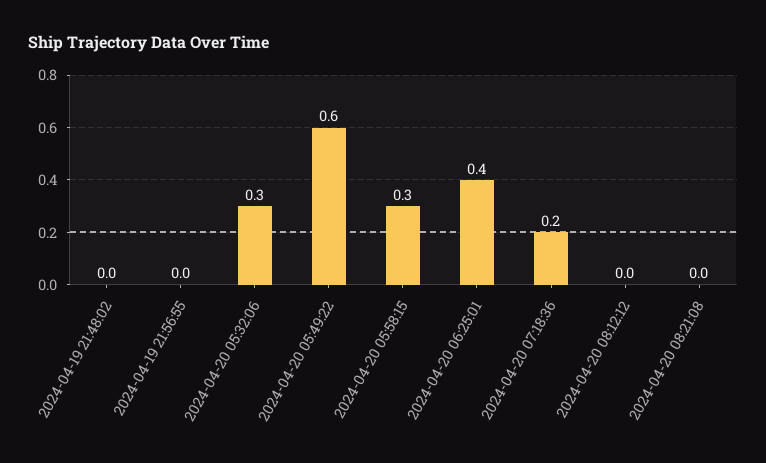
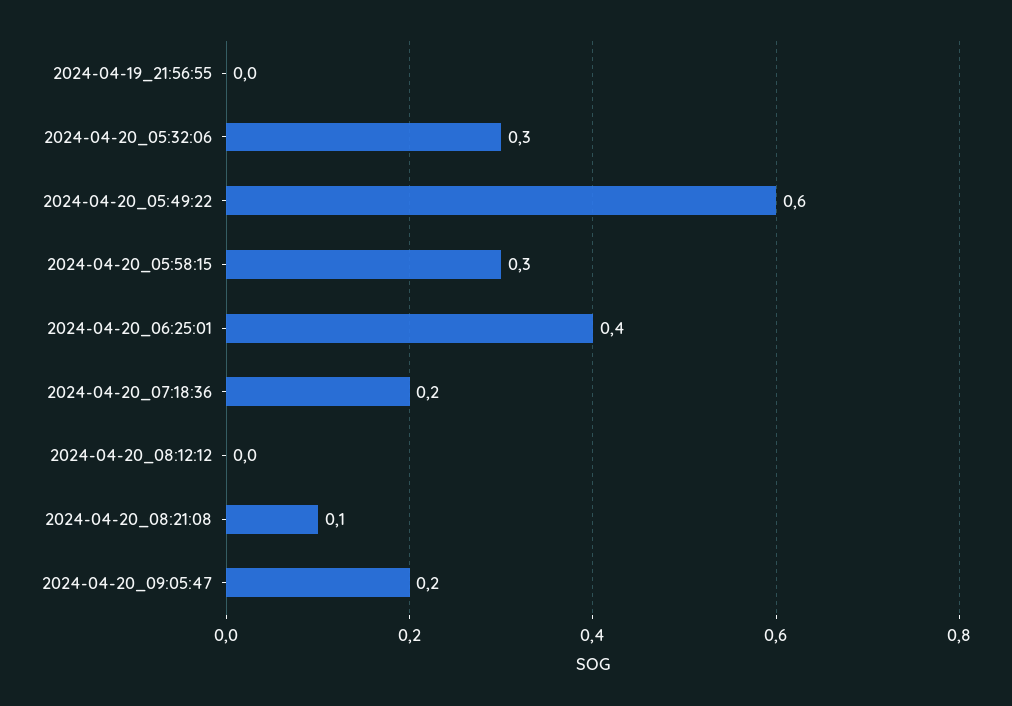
2024-04-19 21:48:02: 0 -> none
2024-04-20 08:21:08: 0 -> 0.1
2024-04-20_09:05:47: none -> 0.2

